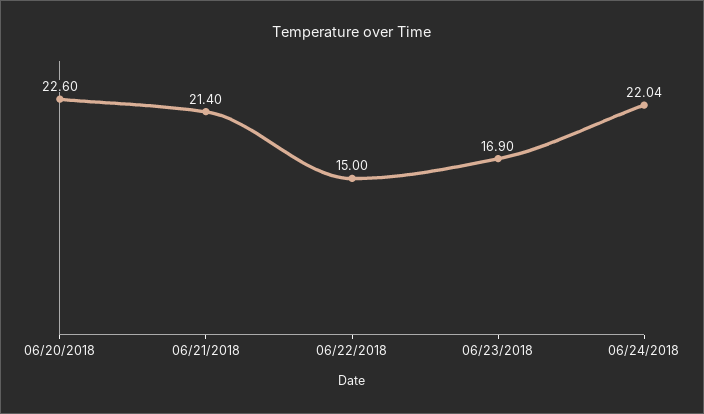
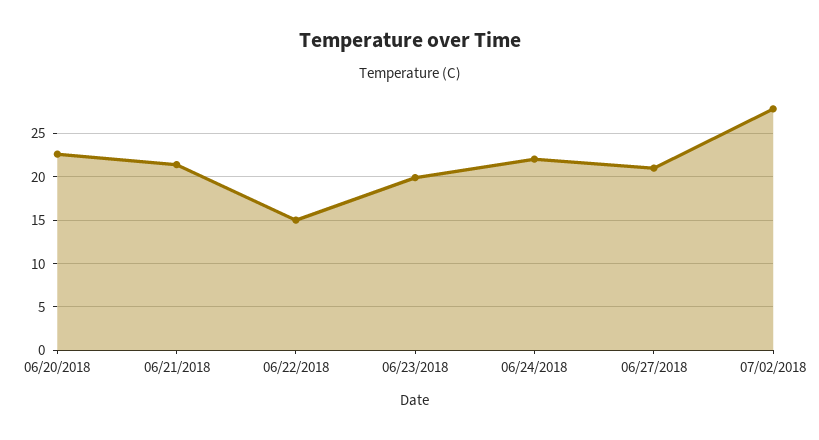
06/23/2018: 16.9 -> 20
06/27/2018: none -> 21
07/02/2018: none -> 28

